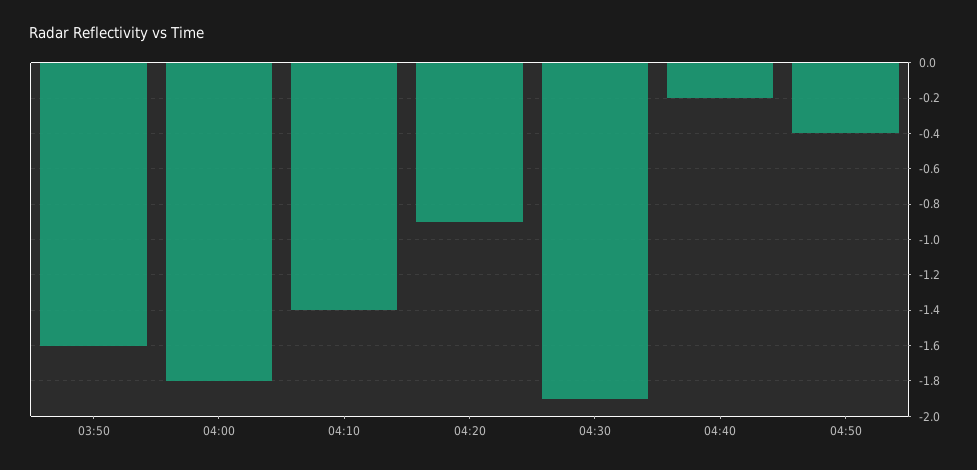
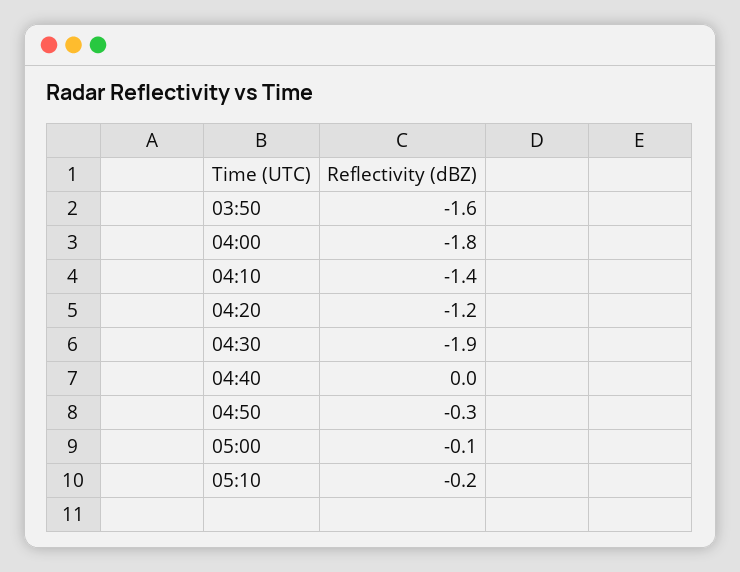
04:20: -0.9 -> -1.2
04:40: -0.2 -> 0
04:50: -0.4 -> -0.3
05:00: none -> -0.1
05:10: none -> -0.2

